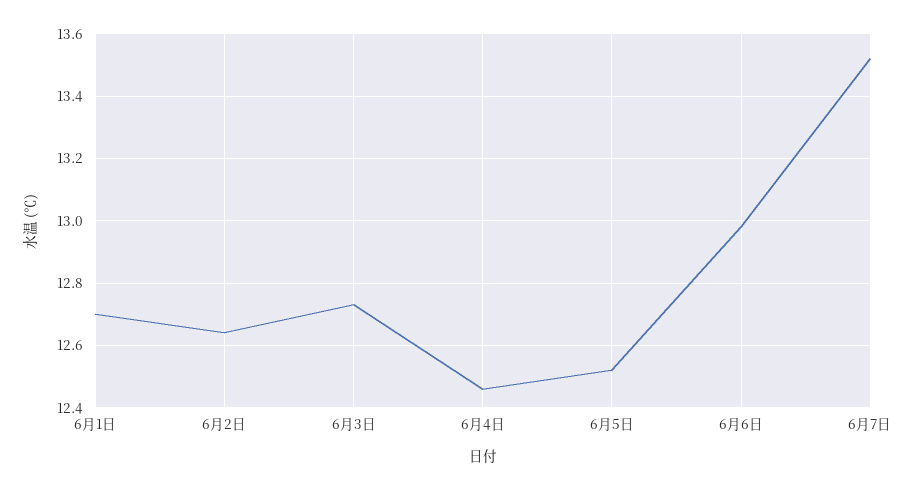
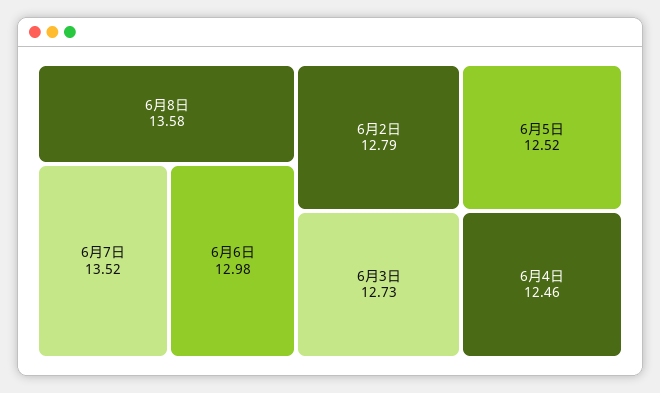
6月1日: 12.7 -> none
6月2日: 12.65 -> 12.79
6月8日: none -> 13.58

